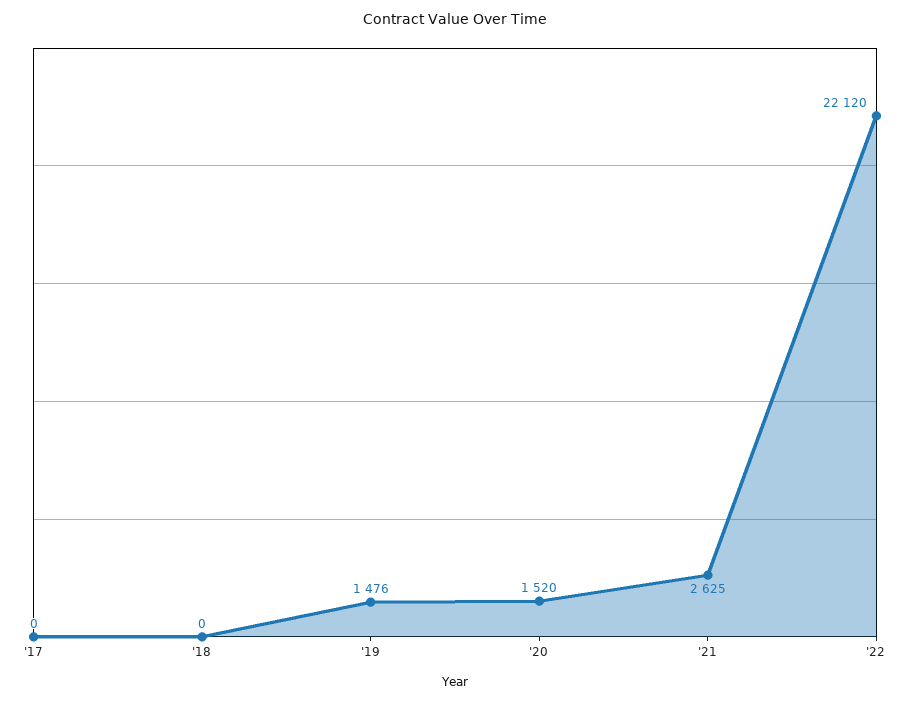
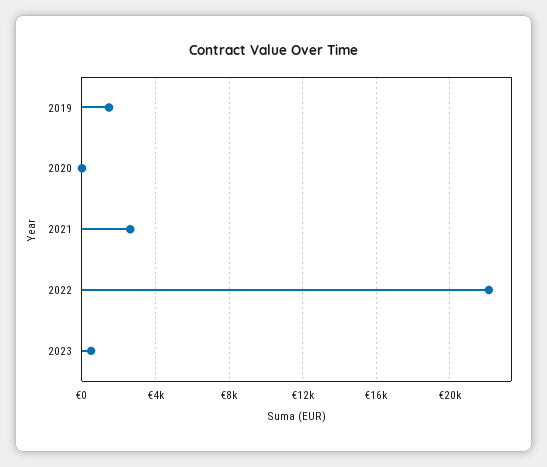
'17: 0 -> none
'18: 0 -> none
'20: 1520 -> 0
2023: none -> 500

